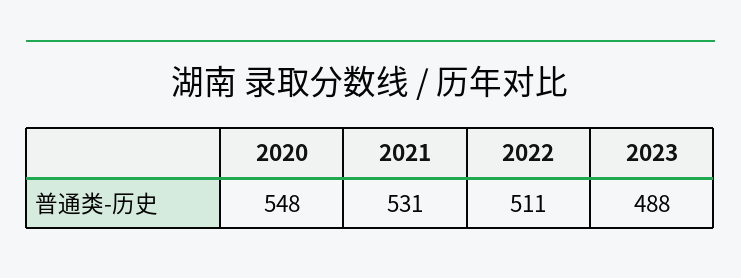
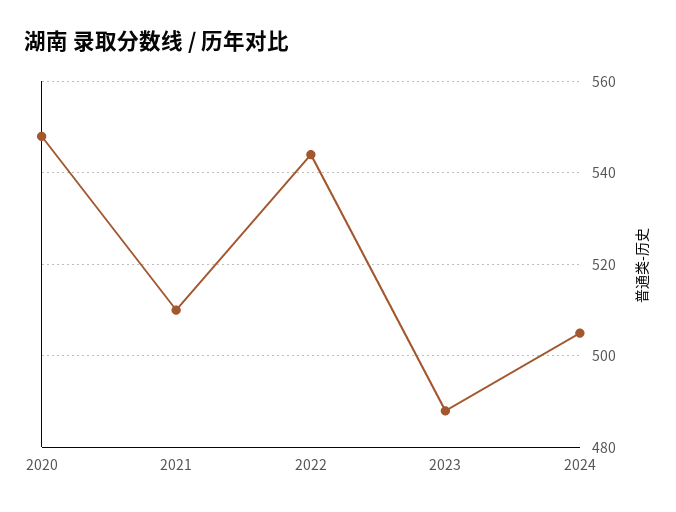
2021: 531 -> 510
2022: 511 -> 545
2024: none -> 505

